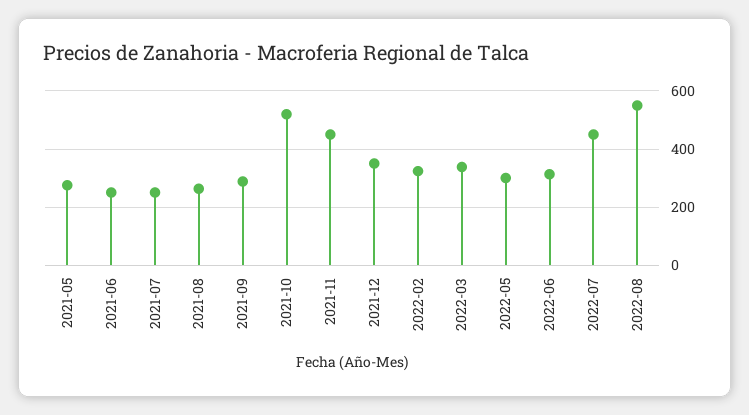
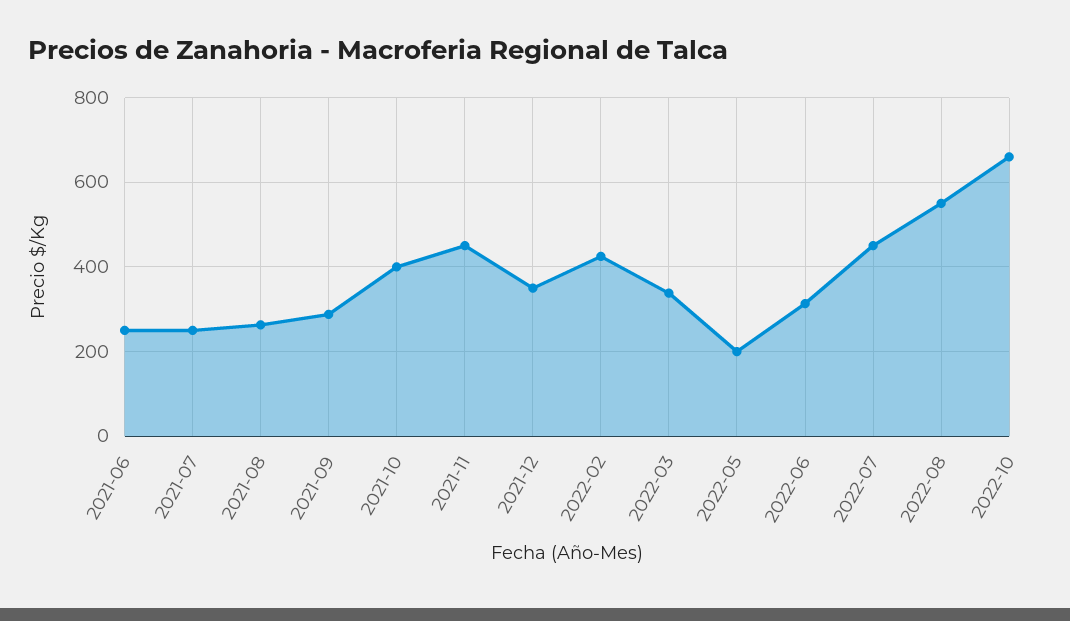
2021-05: 275 -> none
2021-10: 525 -> 400
2022-02: 325 -> 420
2022-05: 300 -> 200
2022-10: none -> 660

